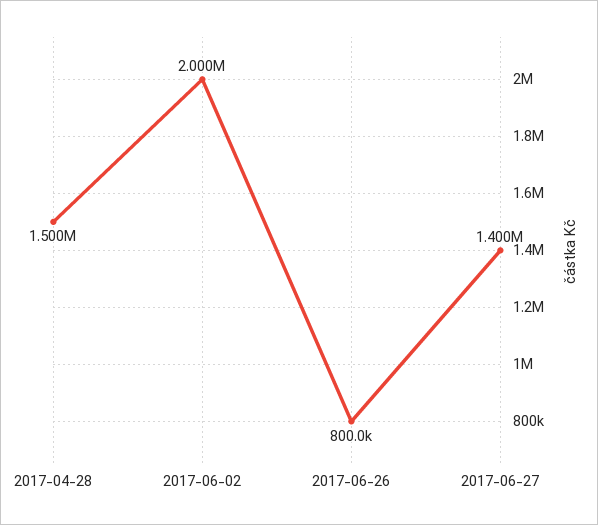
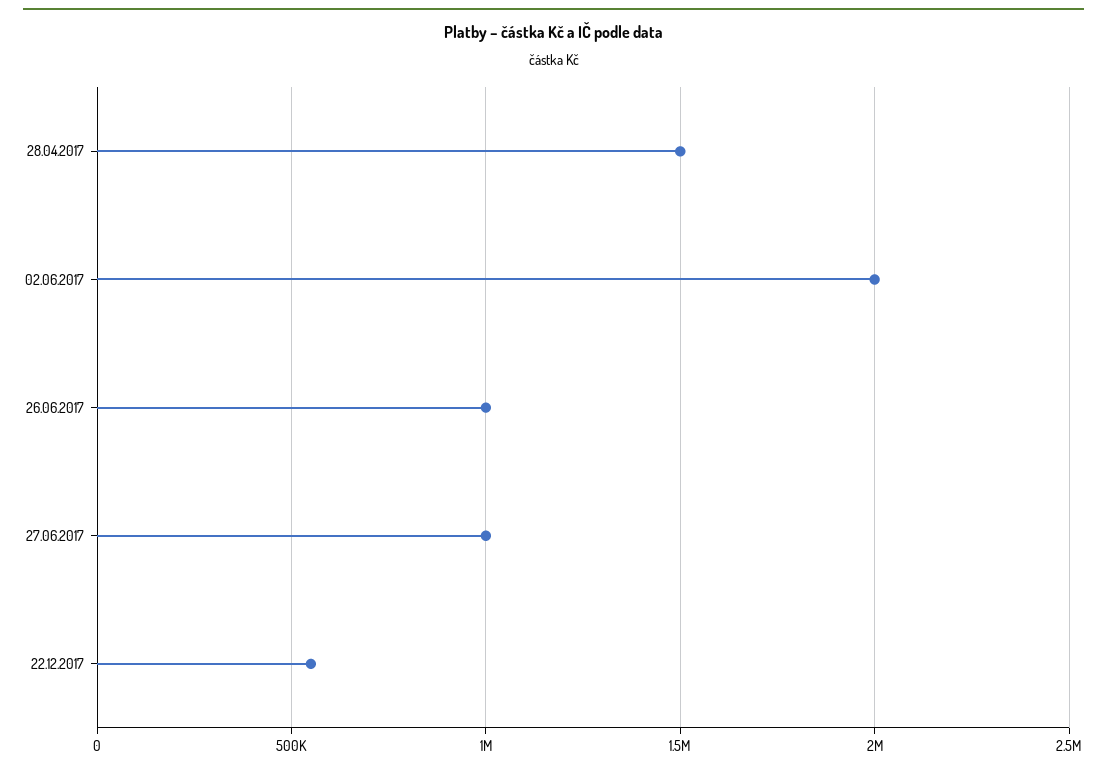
2017-06-26: 800000 -> 1000000
2017-06-27: 1400000 -> 1000000
22.12.2017: none -> 550000

